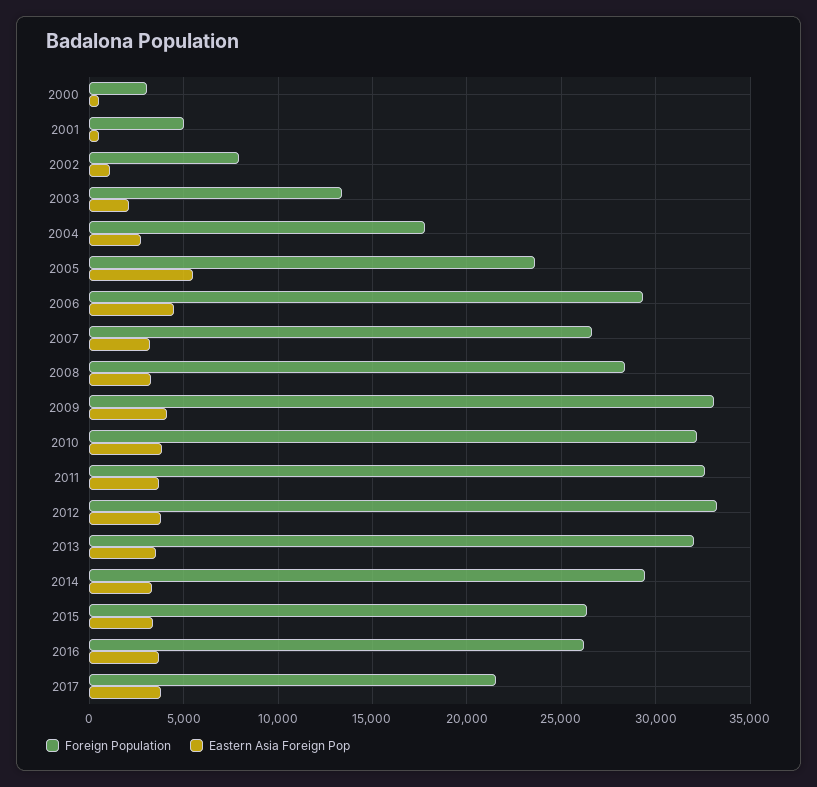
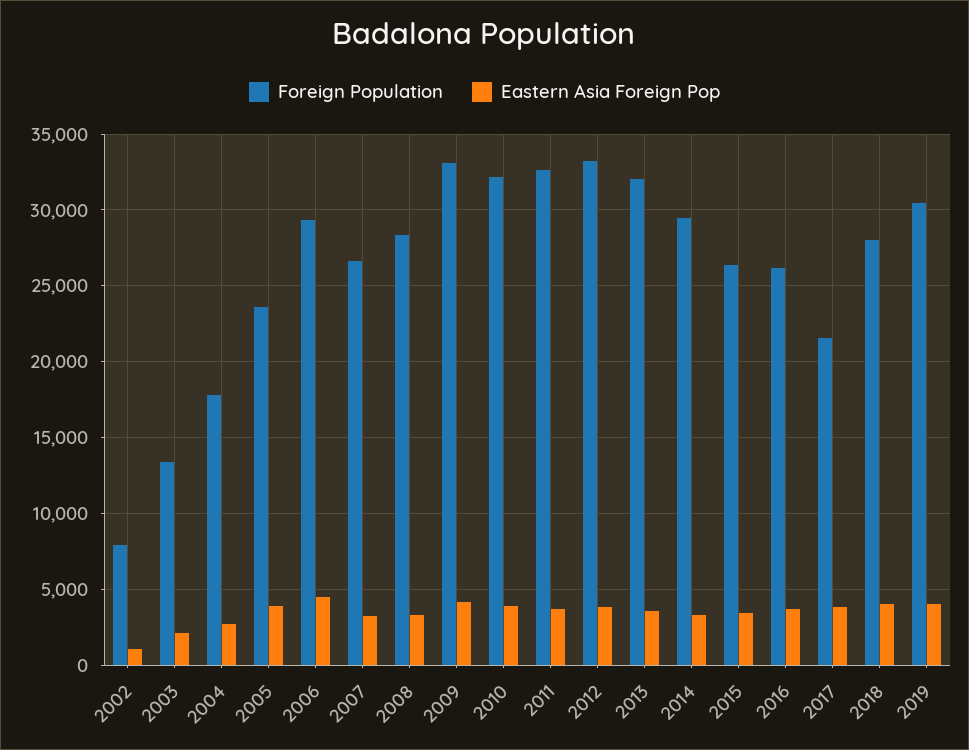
Foreign Population, 2000: 3000 -> none
Eastern Asia Foreign Pop, 2000: 500 -> none
Foreign Population, 2001: 5000 -> none
Eastern Asia Foreign Pop, 2001: 500 -> none
Eastern Asia Foreign Pop, 2005: 5500 -> 4000
Foreign Population, 2018: none -> 28000
Eastern Asia Foreign Pop, 2018: none -> 4000
Foreign Population, 2019: none -> 30500
Eastern Asia Foreign Pop, 2019: none -> 4000

